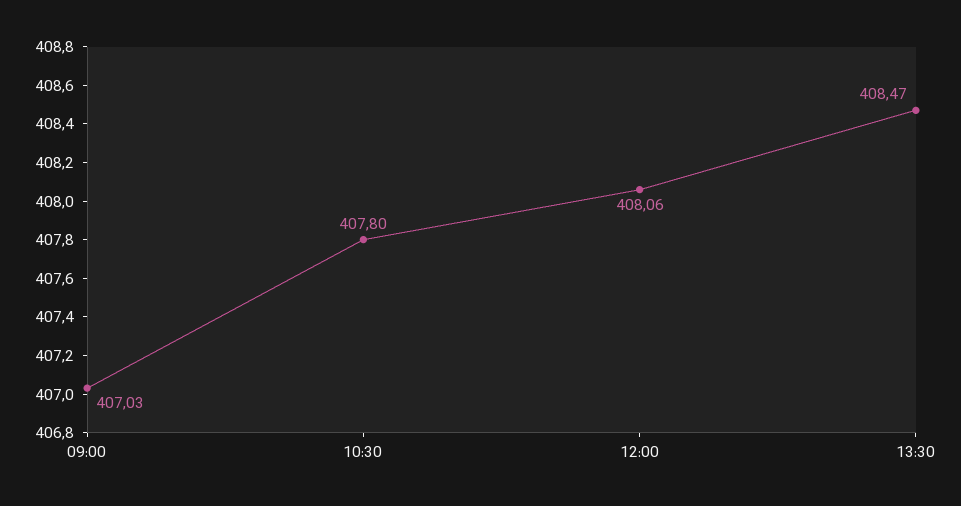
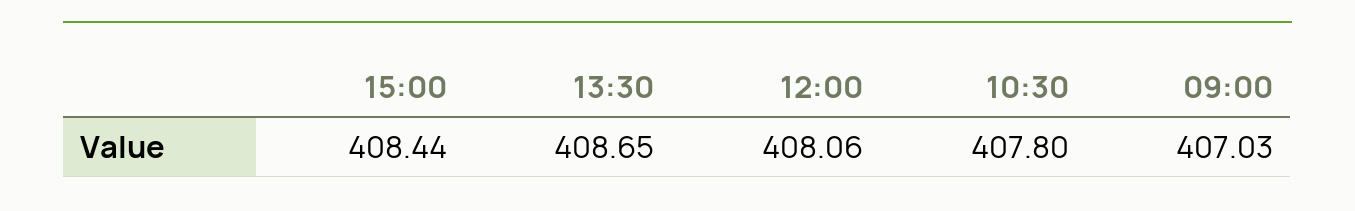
13:30: 408.47 -> 408.65
15:00: none -> 408.44

